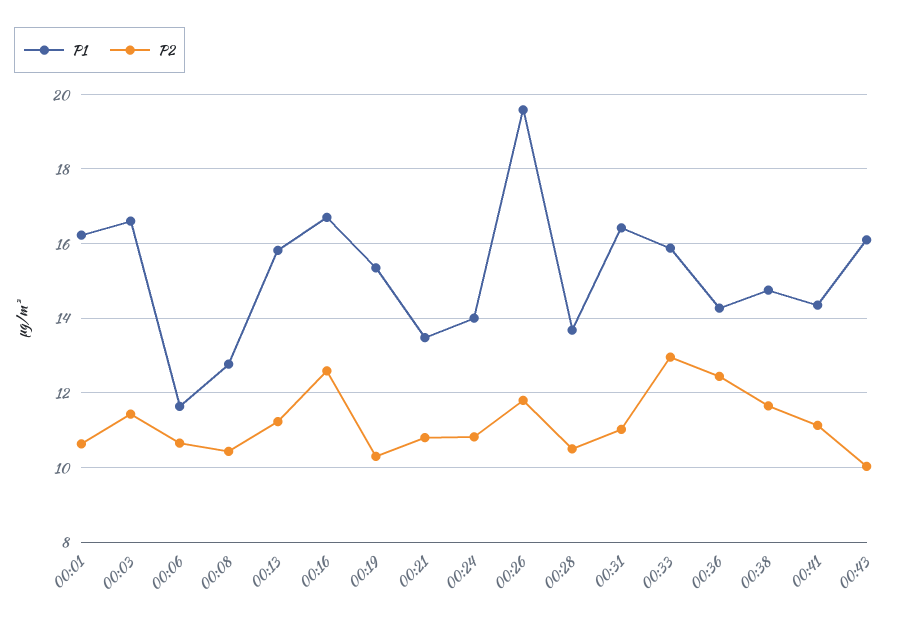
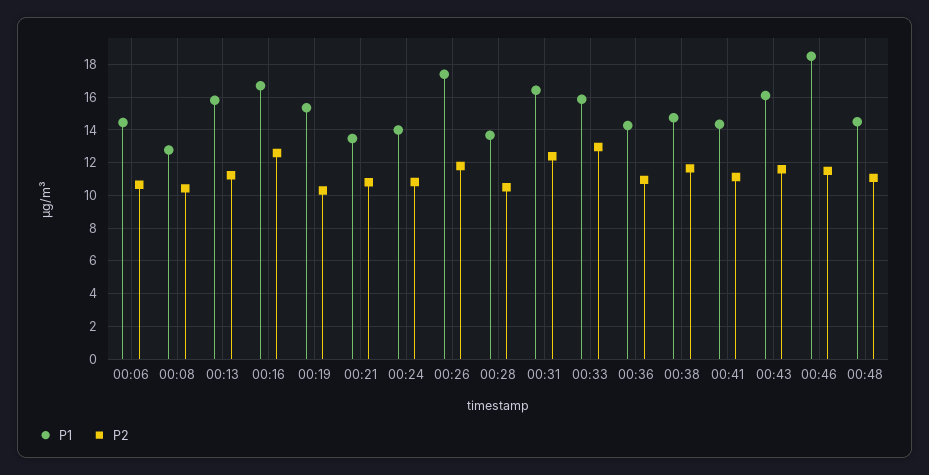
P1, 00:01: 16.2 -> none
P2, 00:01: 10.6 -> none
P1, 00:03: 16.6 -> none
P2, 00:03: 11.4 -> none
P1, 00:06: 11.6 -> 14.5
P1, 00:26: 19.6 -> 17.5
P2, 00:31: 11 -> 12.5
P2, 00:36: 12.4 -> 11
P2, 00:43: 10 -> 11.5
P1, 00:46: none -> 18.5
P2, 00:46: none -> 11.5
P1, 00:48: none -> 14.5
P2, 00:48: none -> 11

